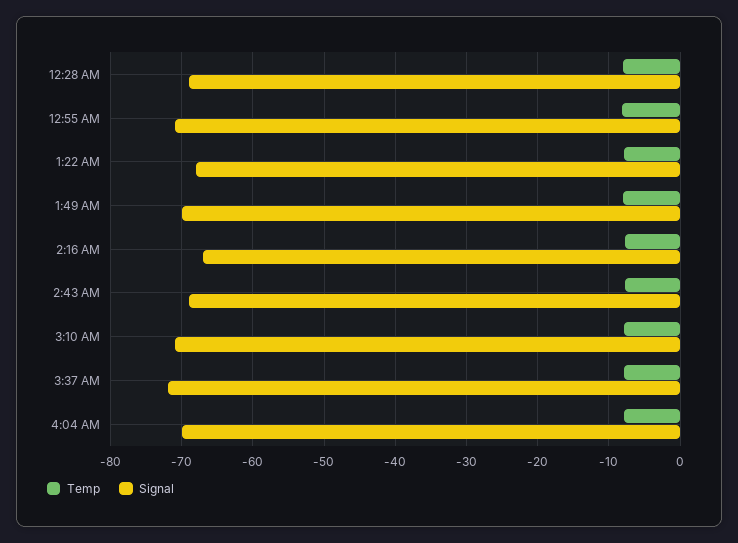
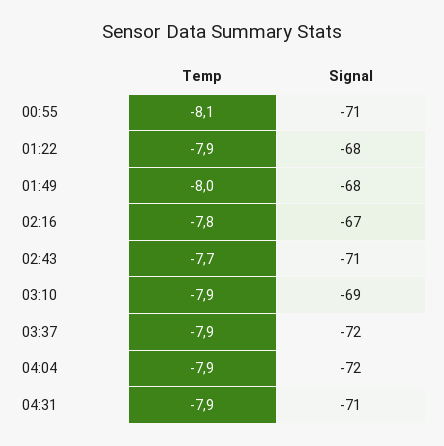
Temp, 12:28 AM: -8 -> none
Signal, 12:28 AM: -69 -> none
Signal, 1:49 AM: -70 -> -68
Signal, 2:43 AM: -69 -> -71
Signal, 3:10 AM: -71 -> -69
Signal, 4:04 AM: -70 -> -72
Temp, 04:31: none -> -7.9
Signal, 04:31: none -> -71

